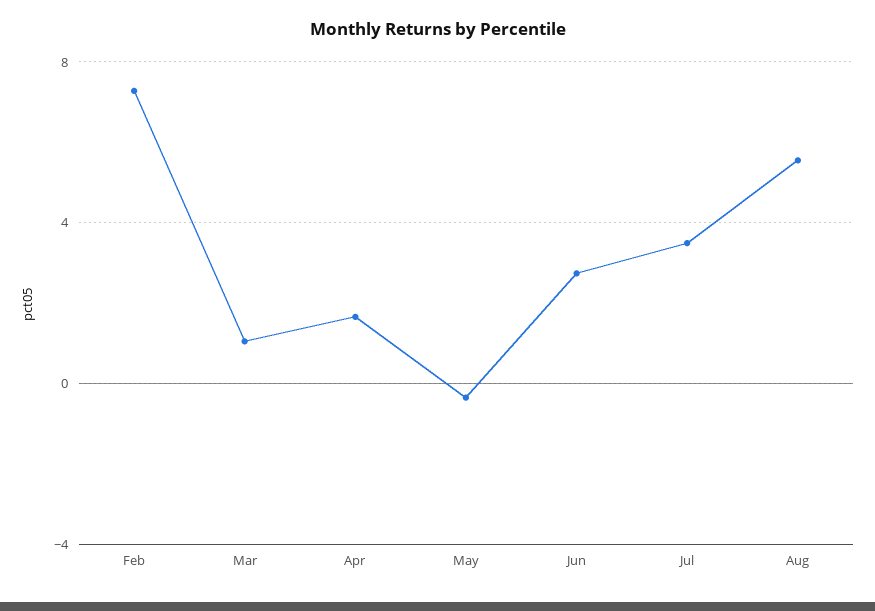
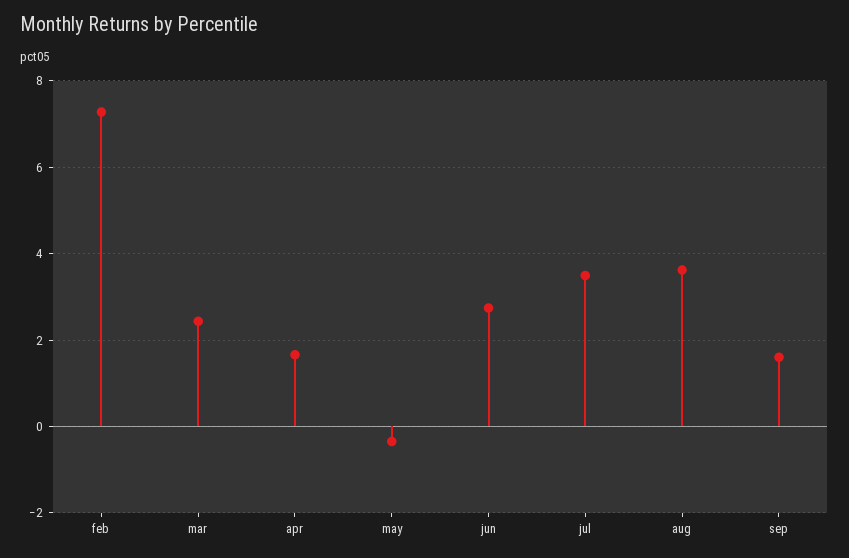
Mar: 1 -> 2.4
Aug: 5.5 -> 3.6
sep: none -> 1.6

